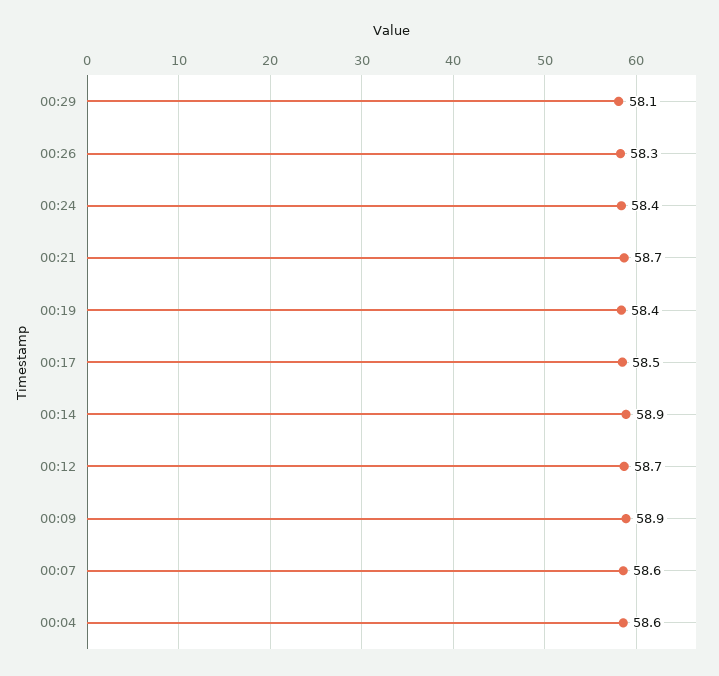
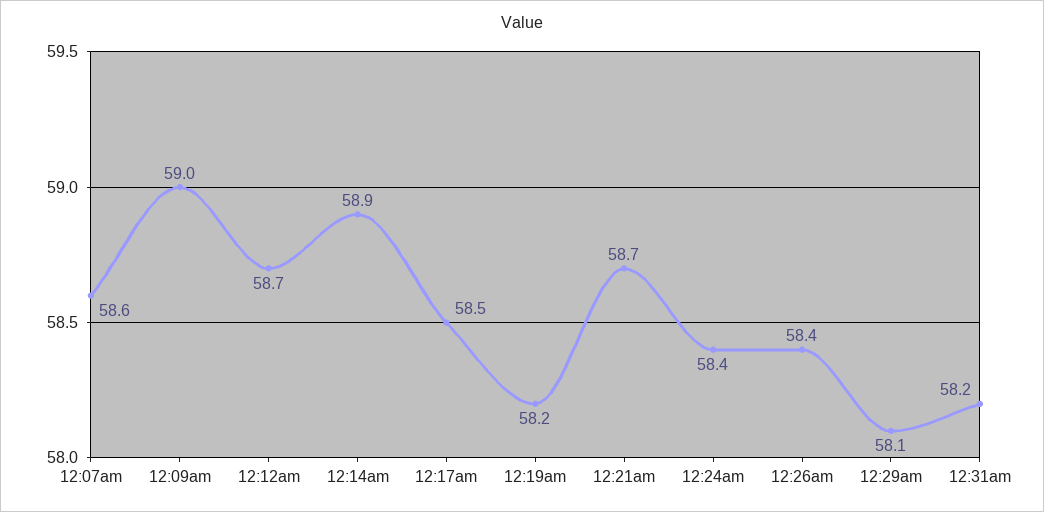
00:26: 58.3 -> 58.4
00:19: 58.4 -> 58.2
00:09: 58.9 -> 59
00:04: 58.6 -> none
12:31am: none -> 58.2

